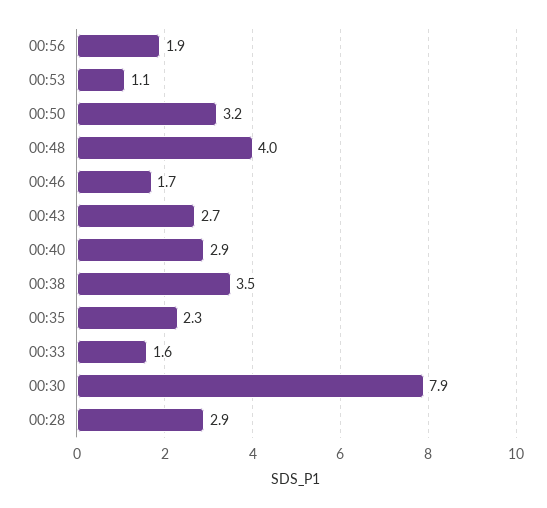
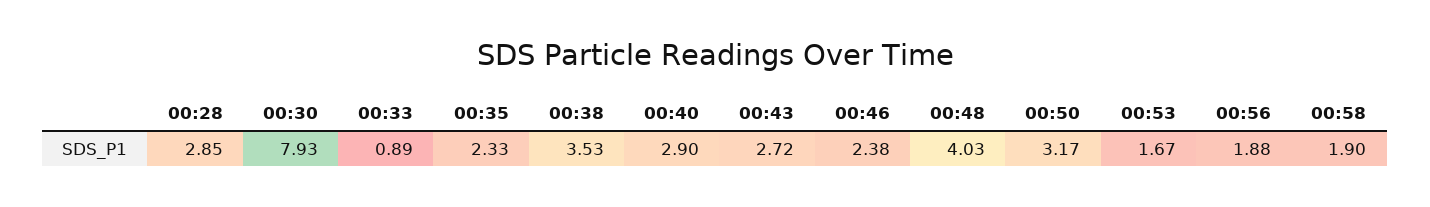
00:53: 1.1 -> 1.67
00:46: 1.7 -> 2.38
00:33: 1.6 -> 0.89
00:58: none -> 1.9

